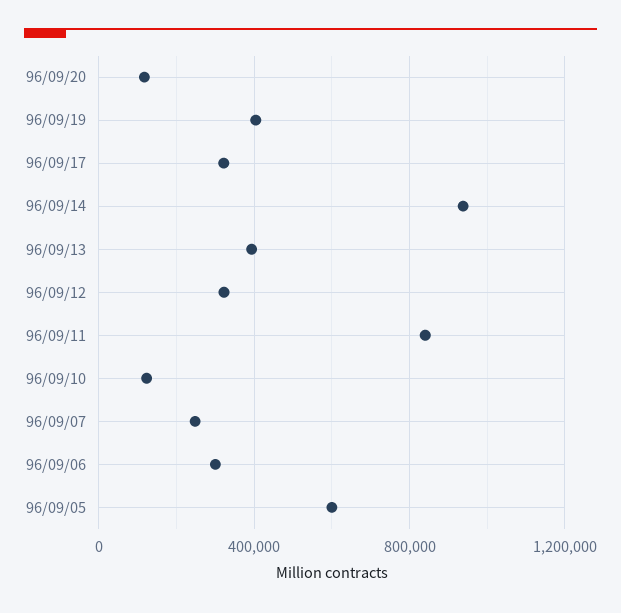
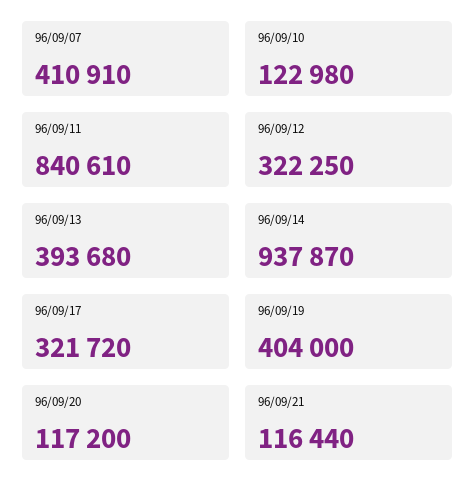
96/09/07: 250000 -> 410910
96/09/06: 300000 -> none
96/09/05: 600000 -> none
96/09/21: none -> 116440

